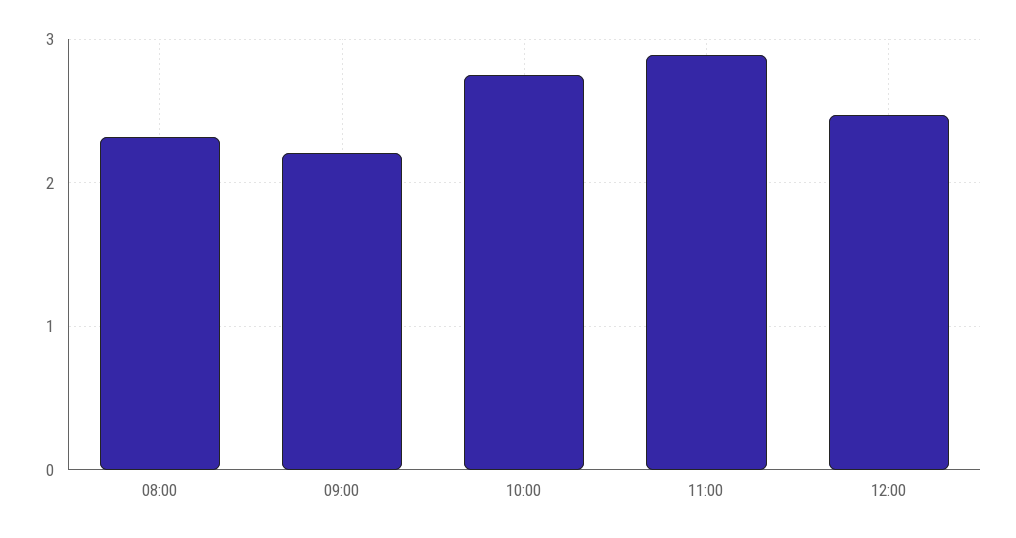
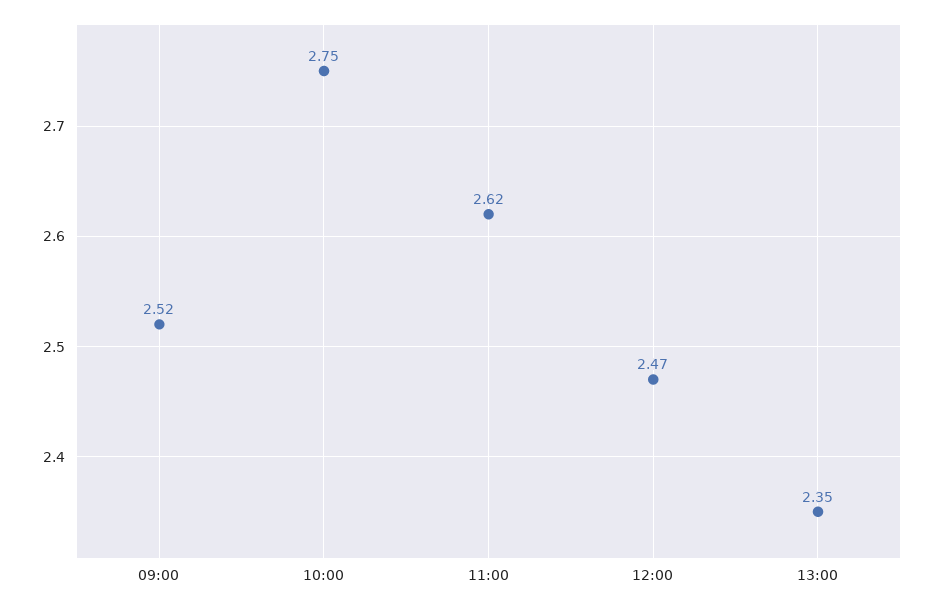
08:00: 2.3 -> none
09:00: 2.2 -> 2.52
11:00: 2.9 -> 2.62
13:00: none -> 2.35

